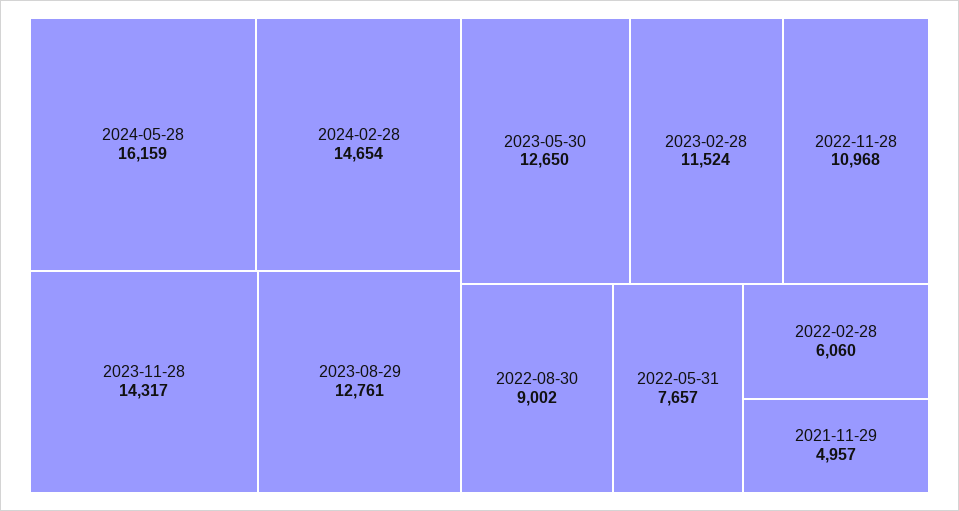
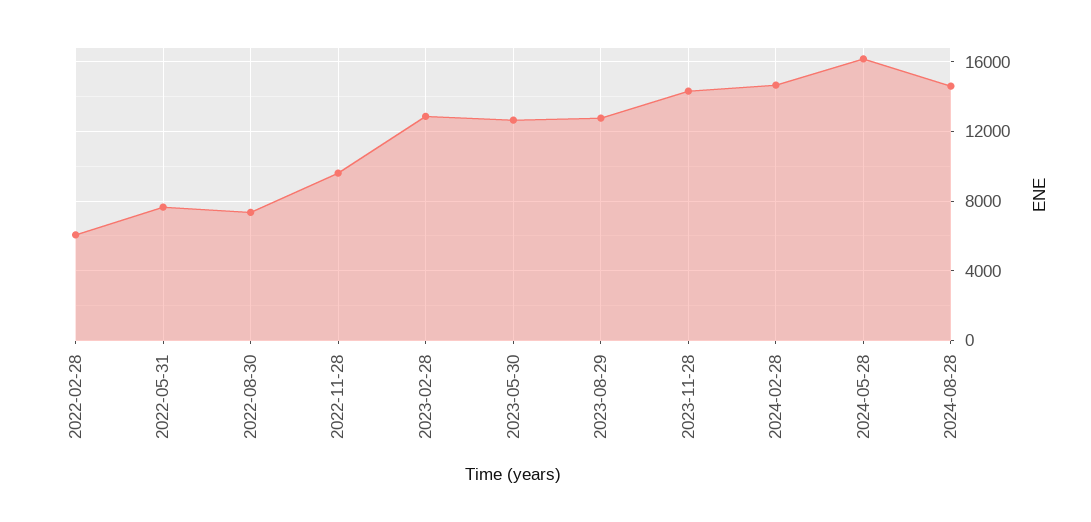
2023-02-28: 11524 -> 13000
2022-11-28: 10968 -> 9500
2022-08-30: 9002 -> 7500
2021-11-29: 4957 -> none
2024-08-28: none -> 14500

